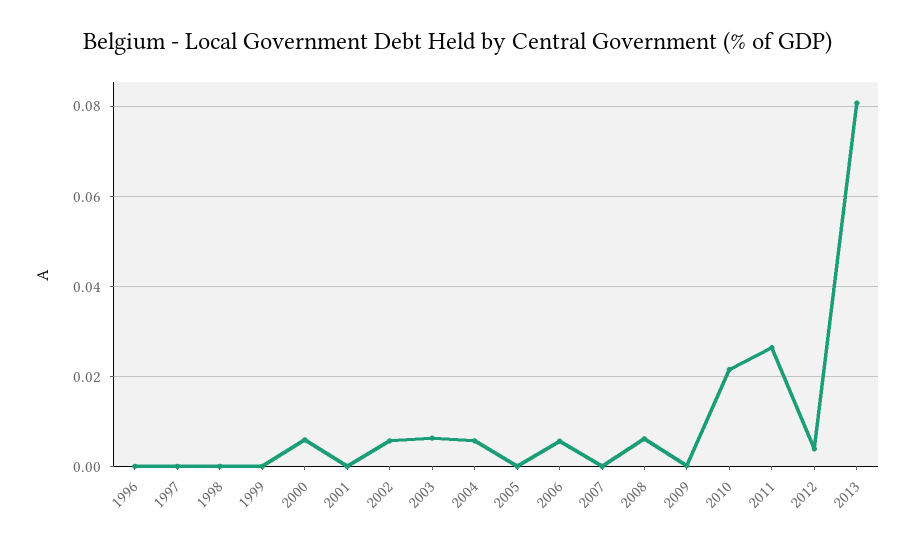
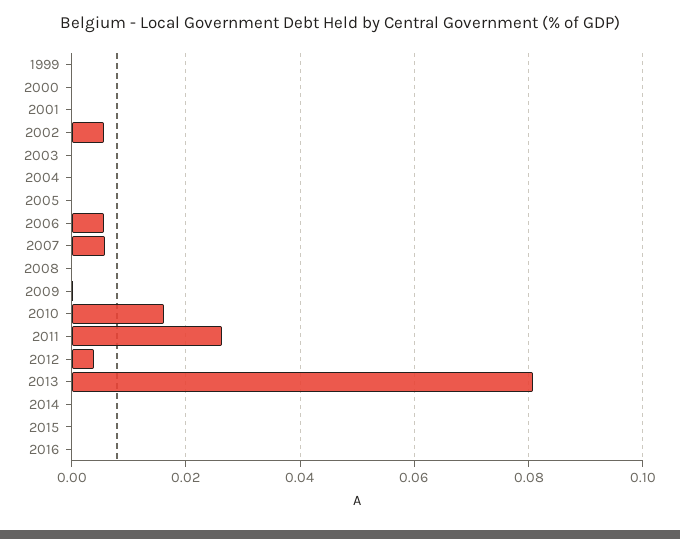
1996: 0 -> none
1997: 0 -> none
1998: 0 -> none
2000: 0.006 -> 0
2003: 0.006 -> 0
2004: 0.006 -> 0
2007: 0 -> 0.006
2008: 0.006 -> 0
2010: 0.022 -> 0.016
2014: none -> 0
2015: none -> 0
2016: none -> 0

